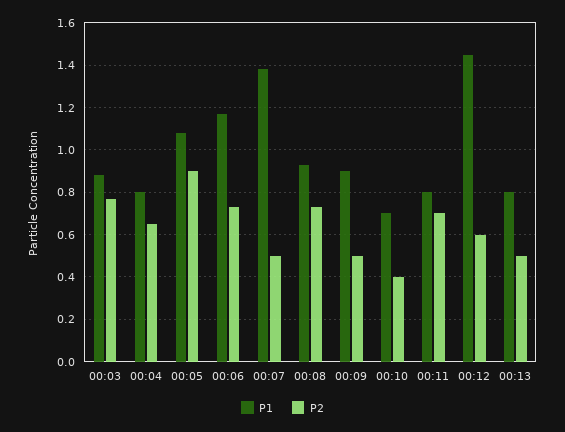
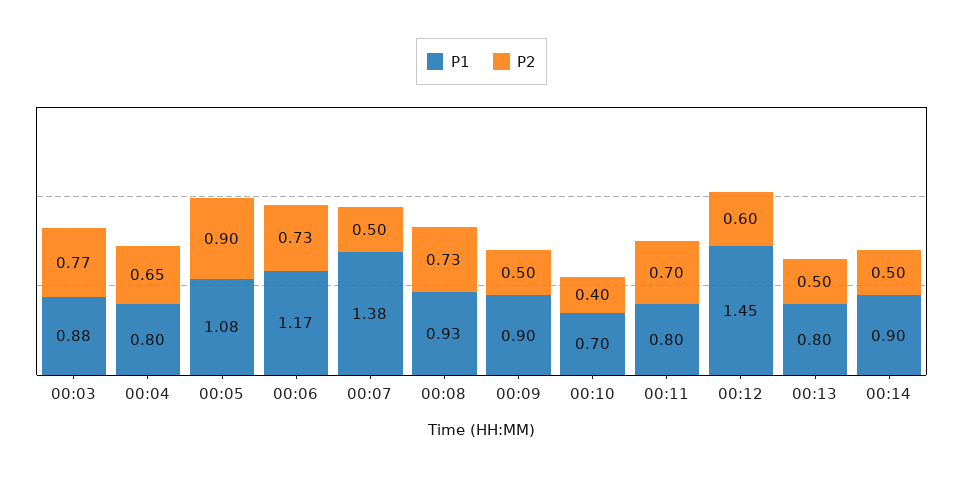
P1, 00:14: none -> 0.9
P2, 00:14: none -> 0.5

